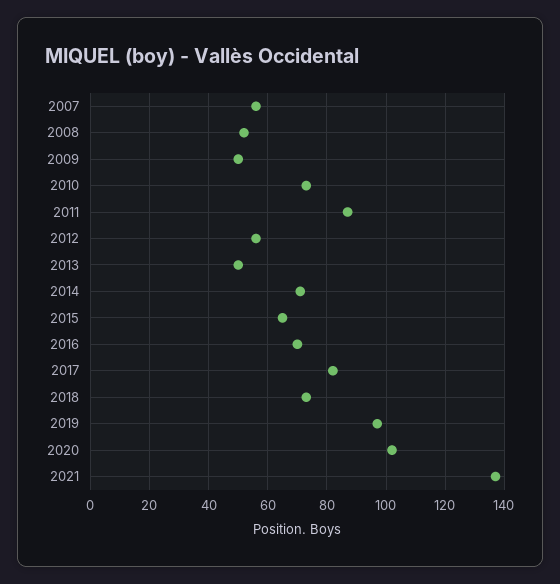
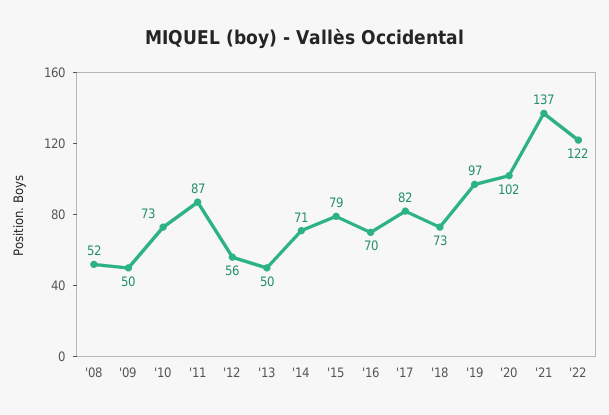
2007: 55 -> none
2015: 65 -> 79
'22: none -> 122

